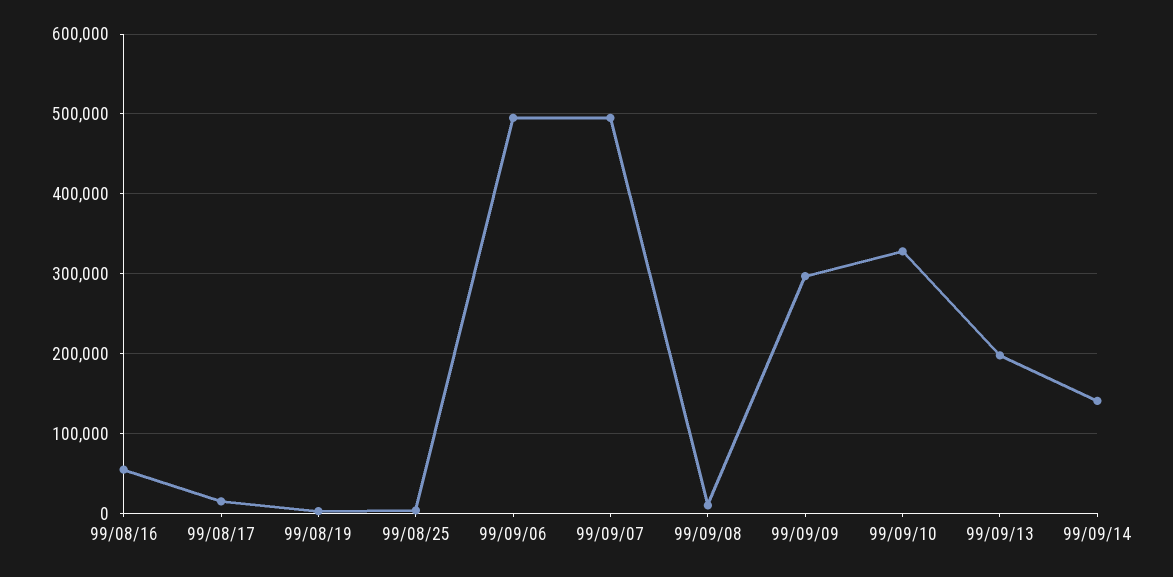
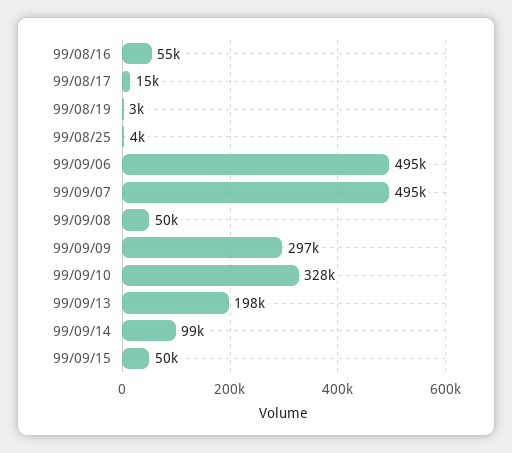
99/09/08: 10000 -> 50000
99/09/14: 140000 -> 99000
99/09/15: none -> 50000

